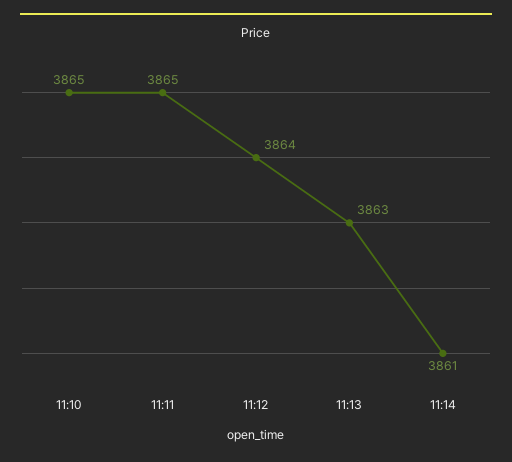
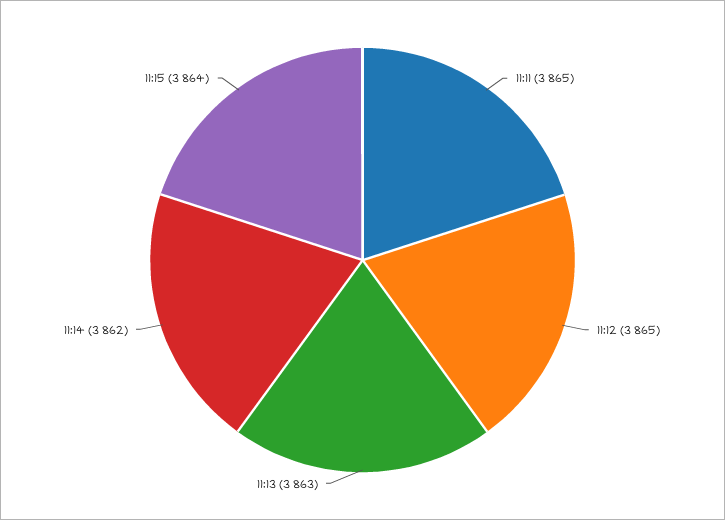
11:10: 3865 -> none
11:12: 3864 -> 3865
11:14: 3861 -> 3862
11:15: none -> 3864

